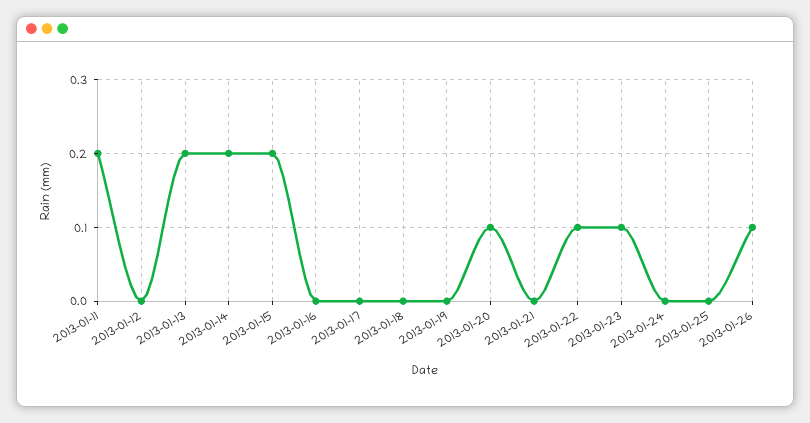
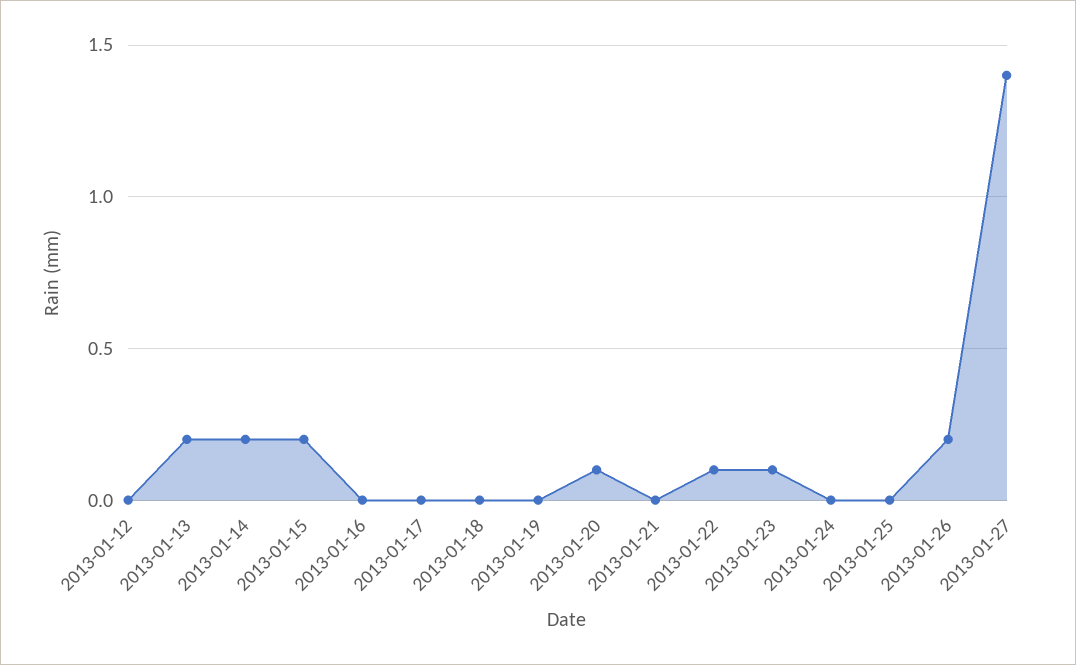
2013-01-11: 0.2 -> none
2013-01-26: 0.1 -> 0.2
2013-01-27: none -> 1.4

